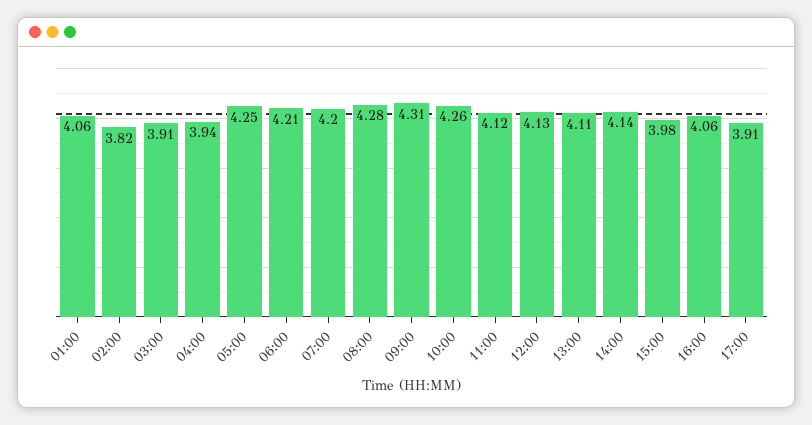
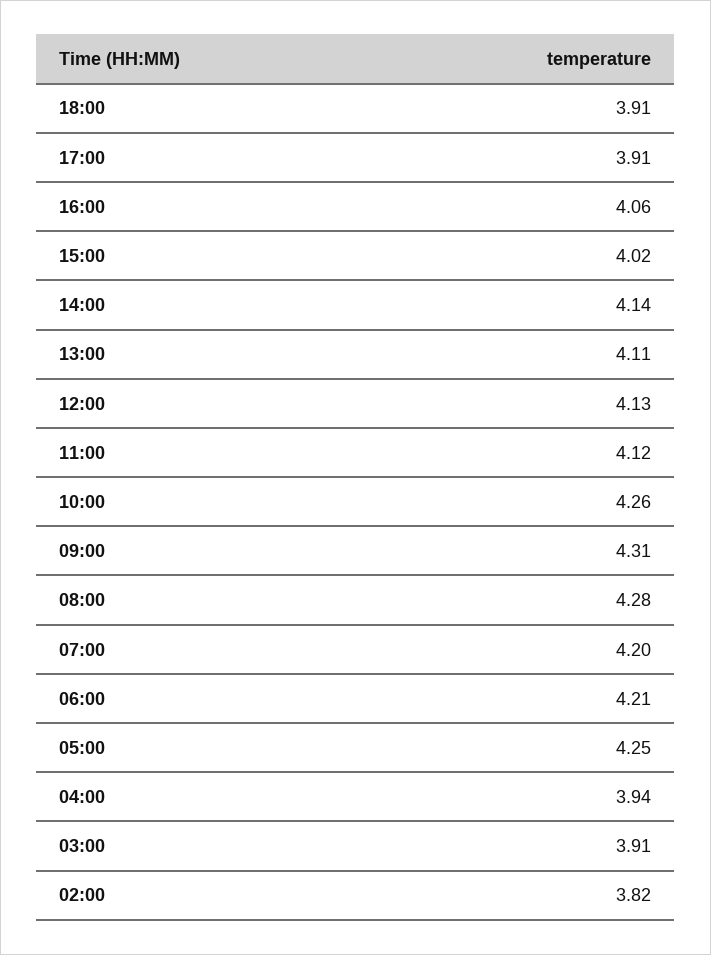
01:00: 4.06 -> none
15:00: 3.98 -> 4.02
18:00: none -> 3.91

